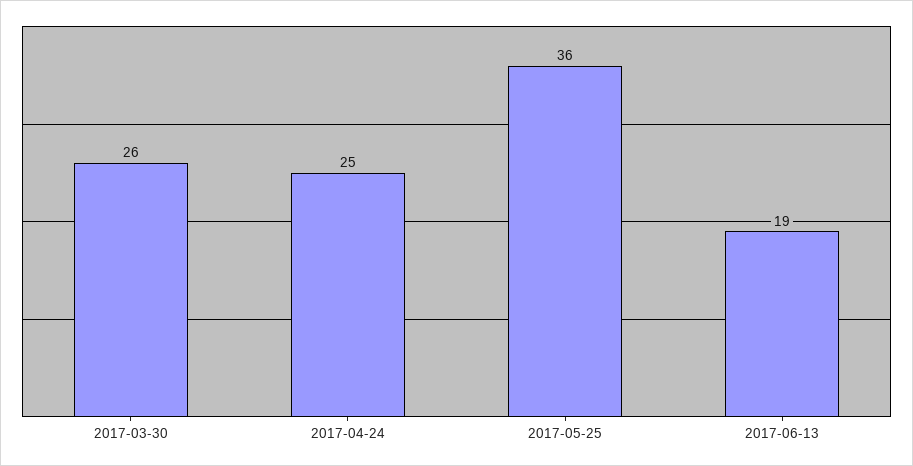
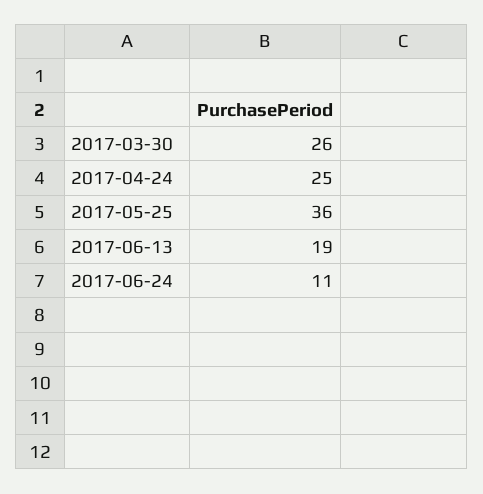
2017-06-24: none -> 11

